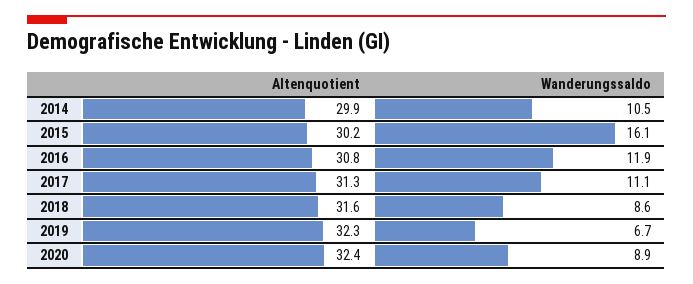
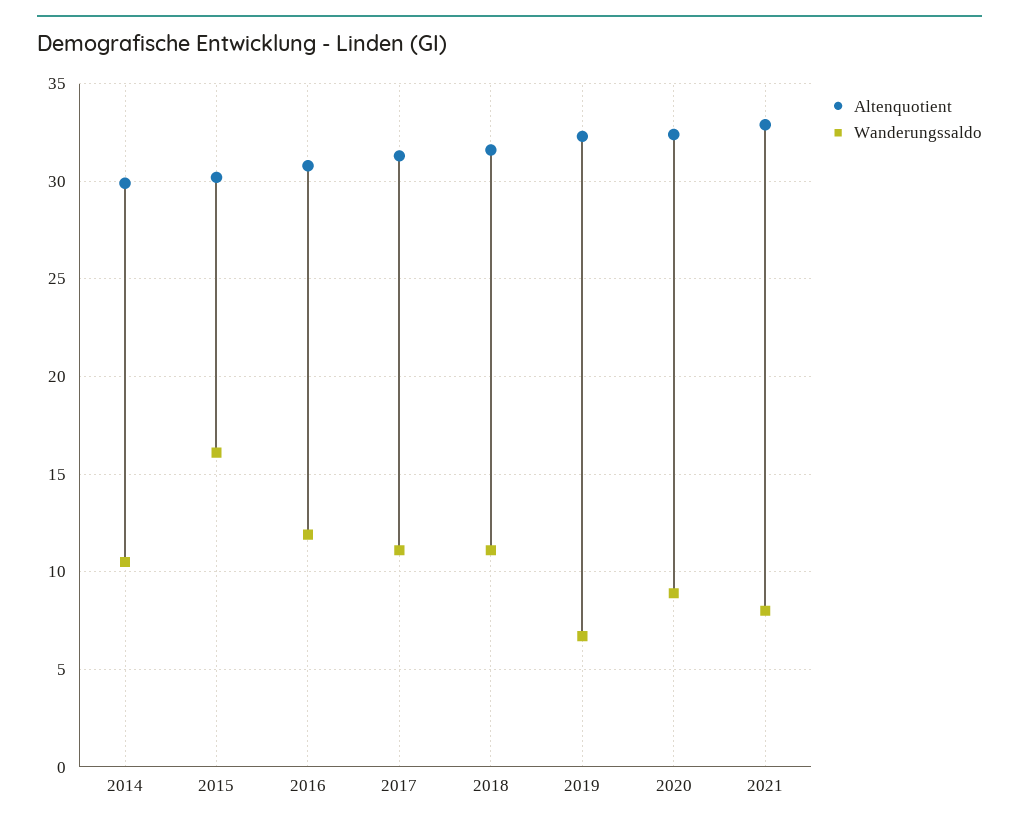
Wanderungssaldo, 2018: 8.6 -> 11
Altenquotient, 2021: none -> 33
Wanderungssaldo, 2021: none -> 8

